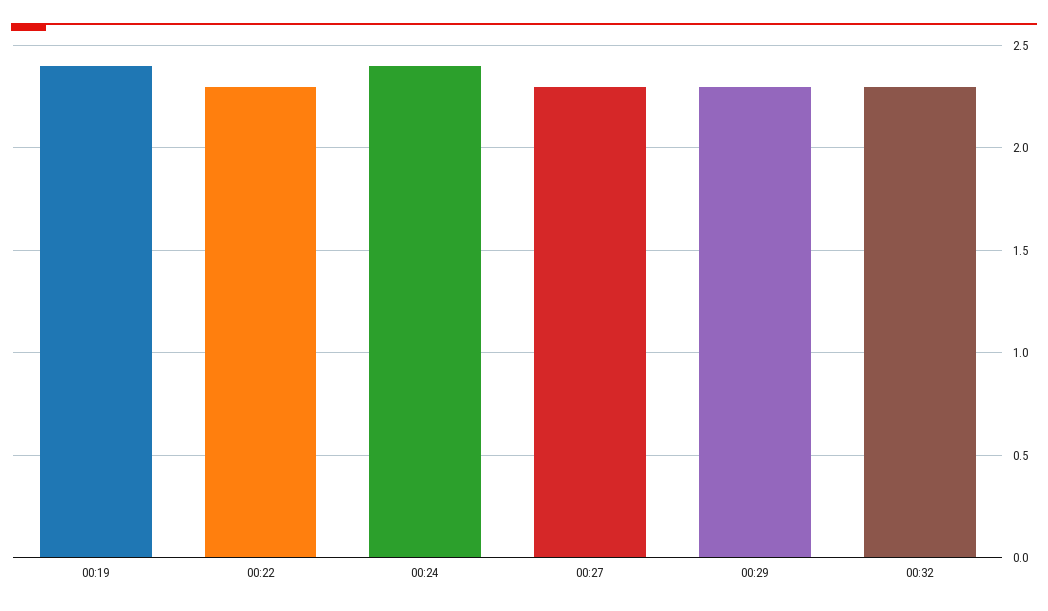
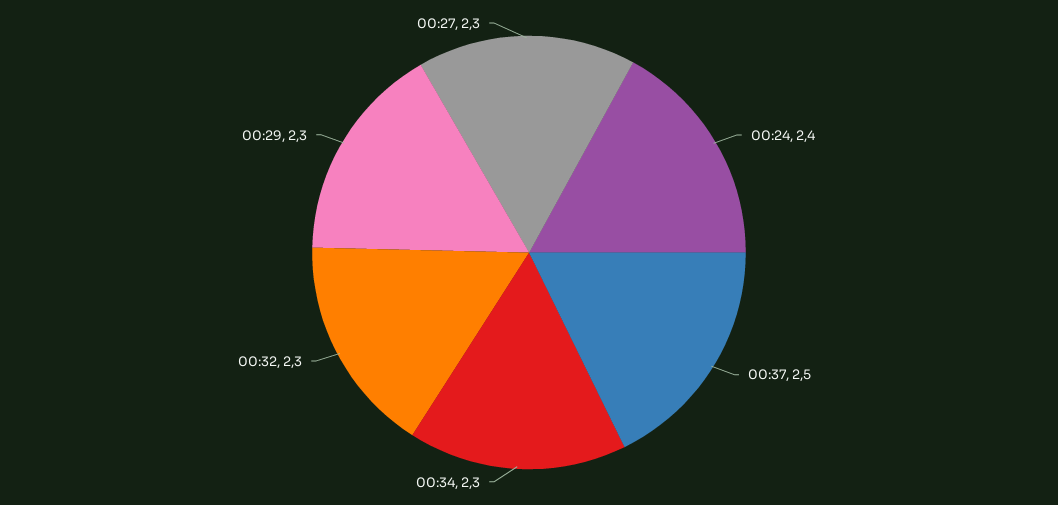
00:19: 2.4 -> none
00:22: 2.3 -> none
00:37: none -> 2.5
00:34: none -> 2.3

